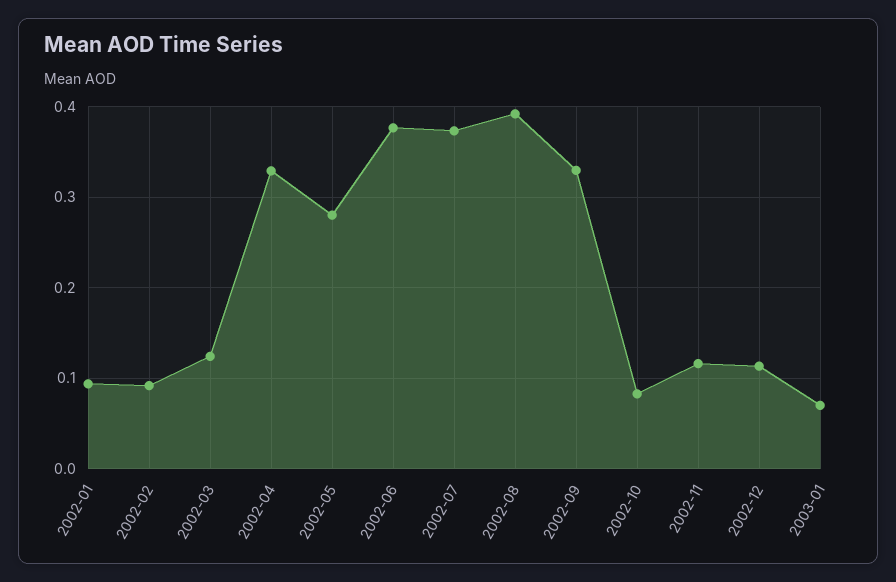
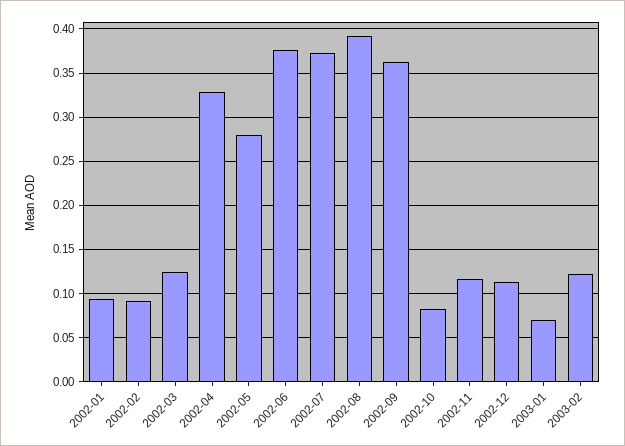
2002-09: 0.33 -> 0.36
2003-02: none -> 0.12

